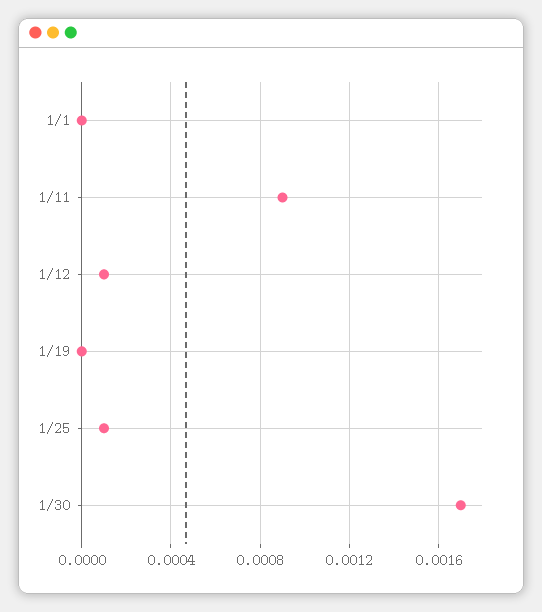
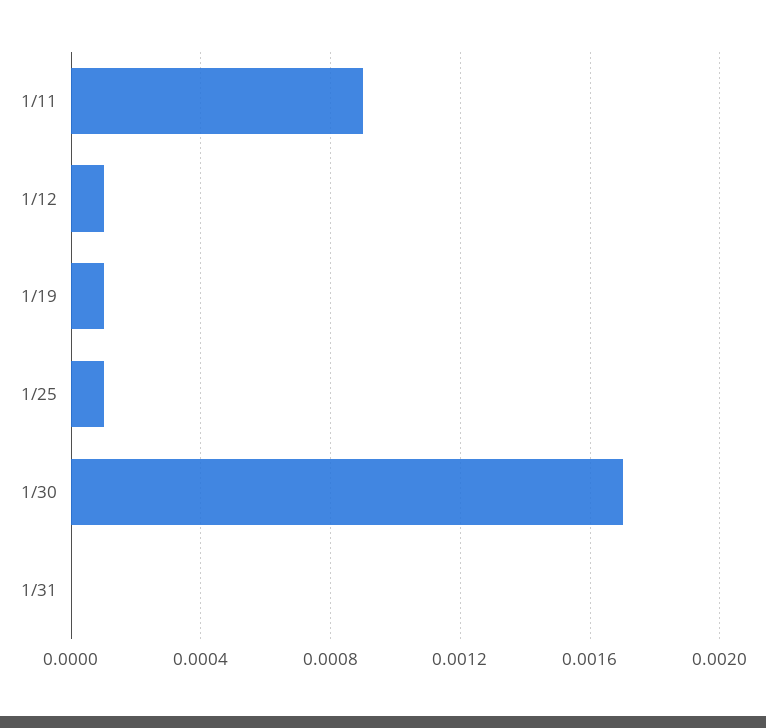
1/1: 0 -> none
1/19: 0 -> 0.0001
1/31: none -> 0

